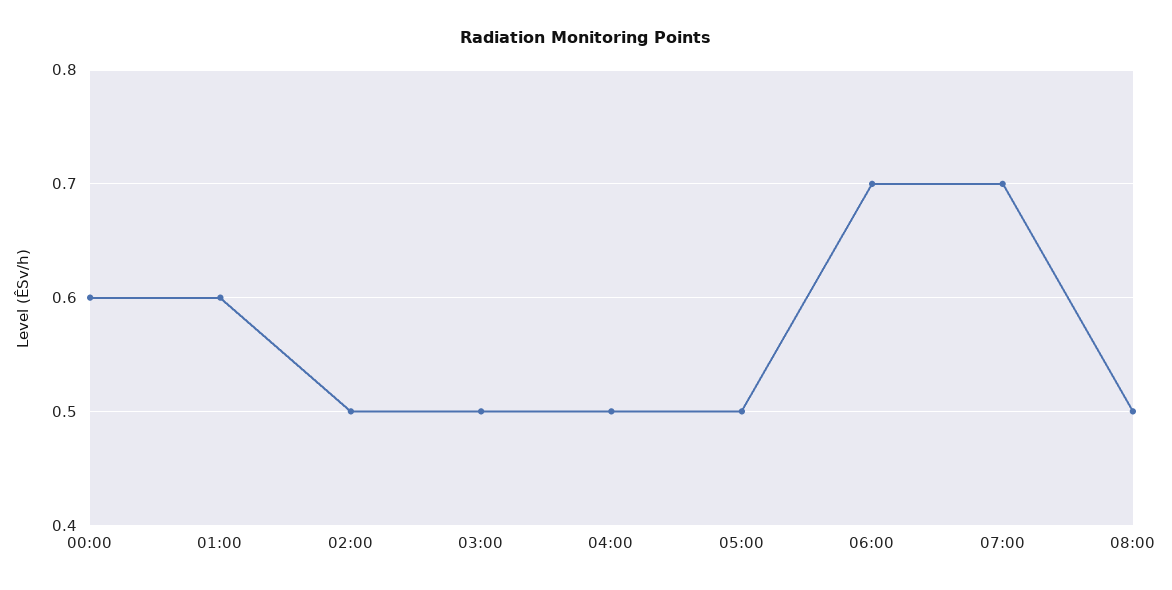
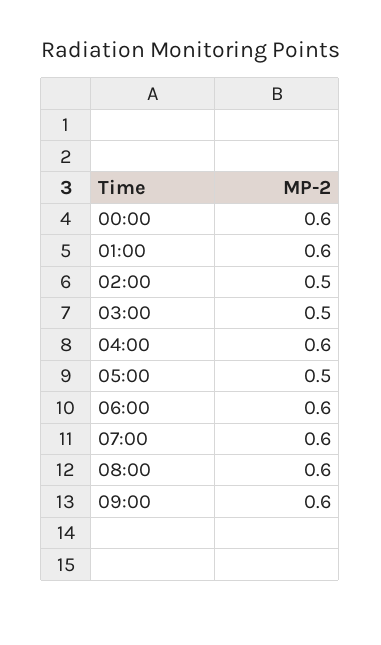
04:00: 0.5 -> 0.6
06:00: 0.7 -> 0.6
07:00: 0.7 -> 0.6
08:00: 0.5 -> 0.6
09:00: none -> 0.6

